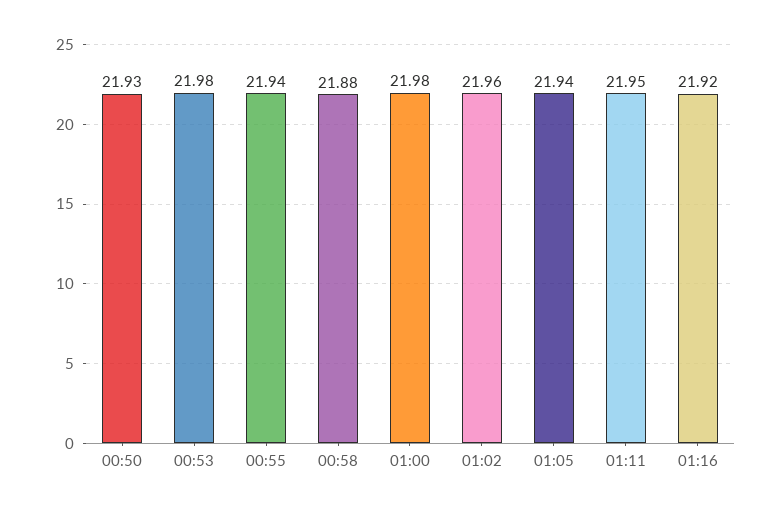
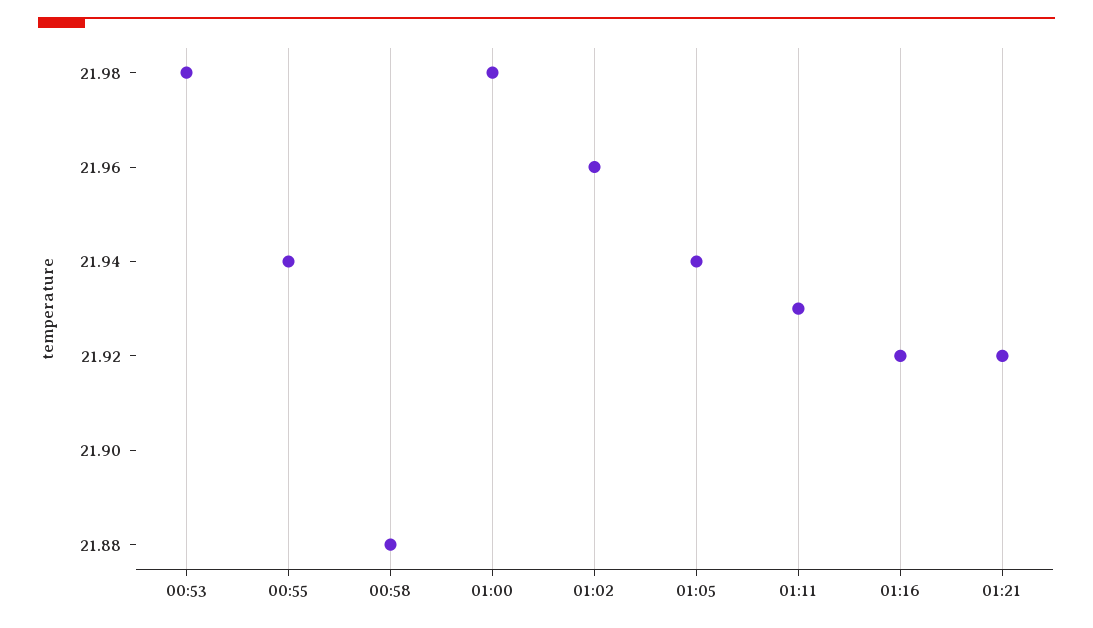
00:50: 21.93 -> none
01:11: 21.95 -> 21.93
01:21: none -> 21.92

